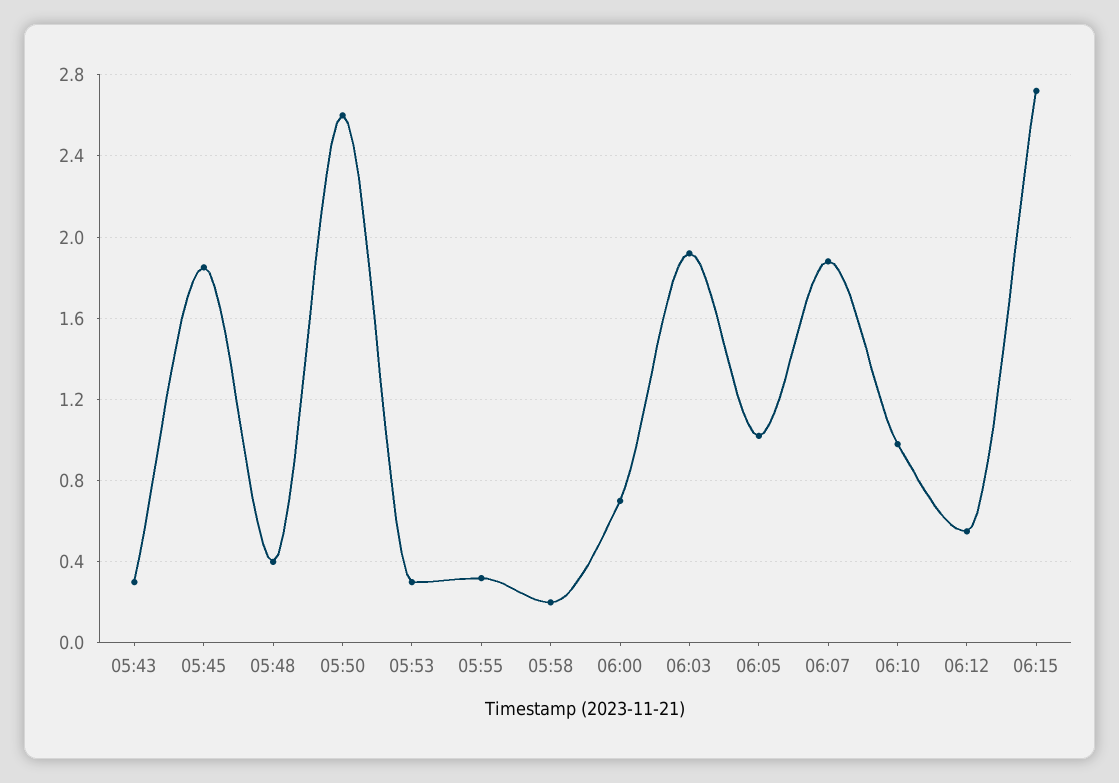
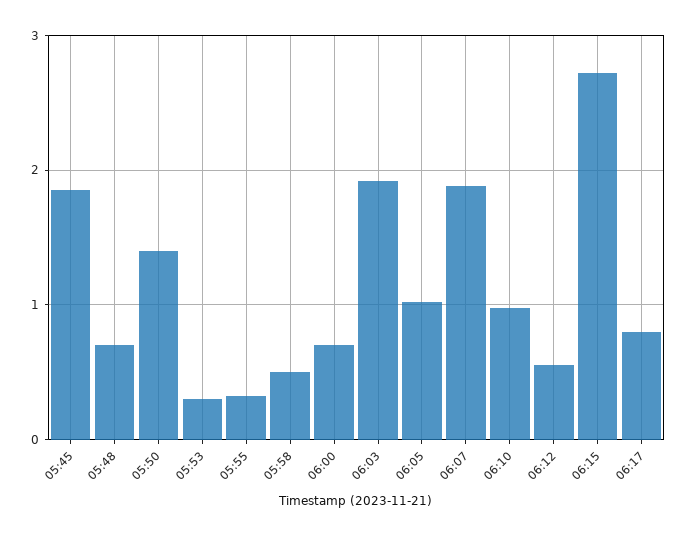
05:43: 0.3 -> none
05:48: 0.4 -> 0.7
05:50: 2.6 -> 1.4
05:58: 0.2 -> 0.5
06:17: none -> 0.8

